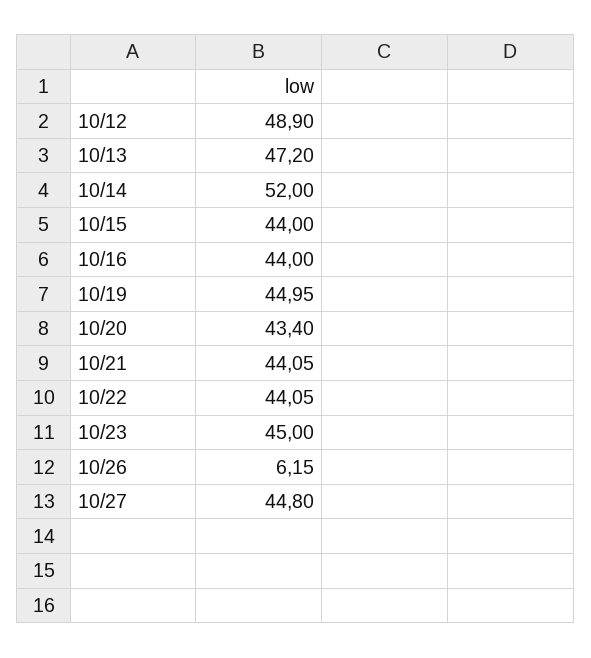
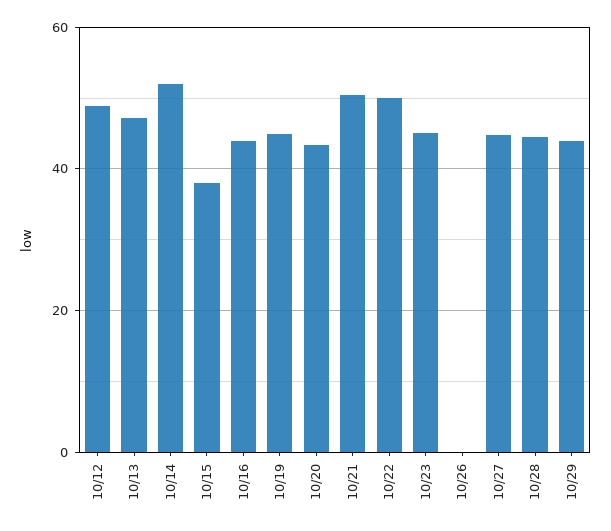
10/15: 44 -> 38
10/21: 44.05 -> 50
10/22: 44.05 -> 50
10/26: 6.15 -> 0
10/28: none -> 44
10/29: none -> 44

